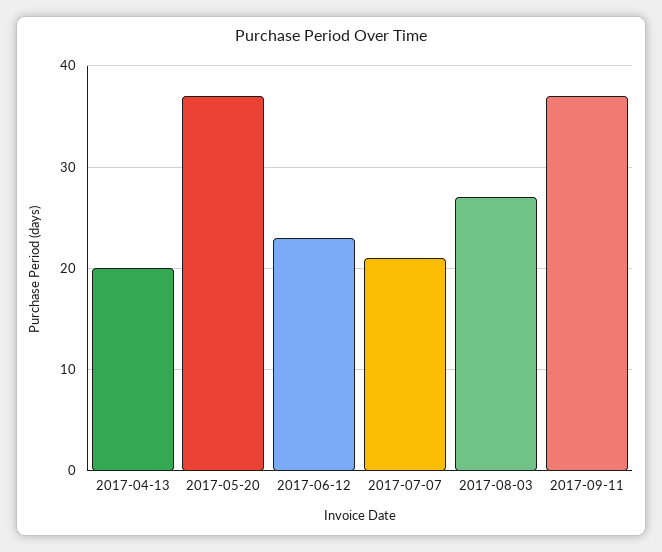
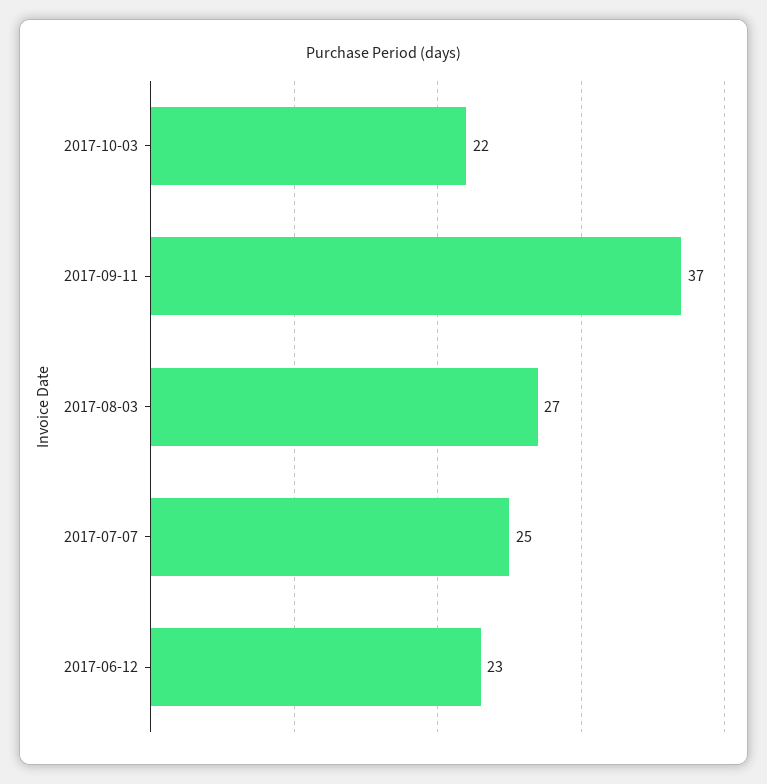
2017-04-13: 20 -> none
2017-05-20: 37 -> none
2017-07-07: 21 -> 25
2017-10-03: none -> 22

